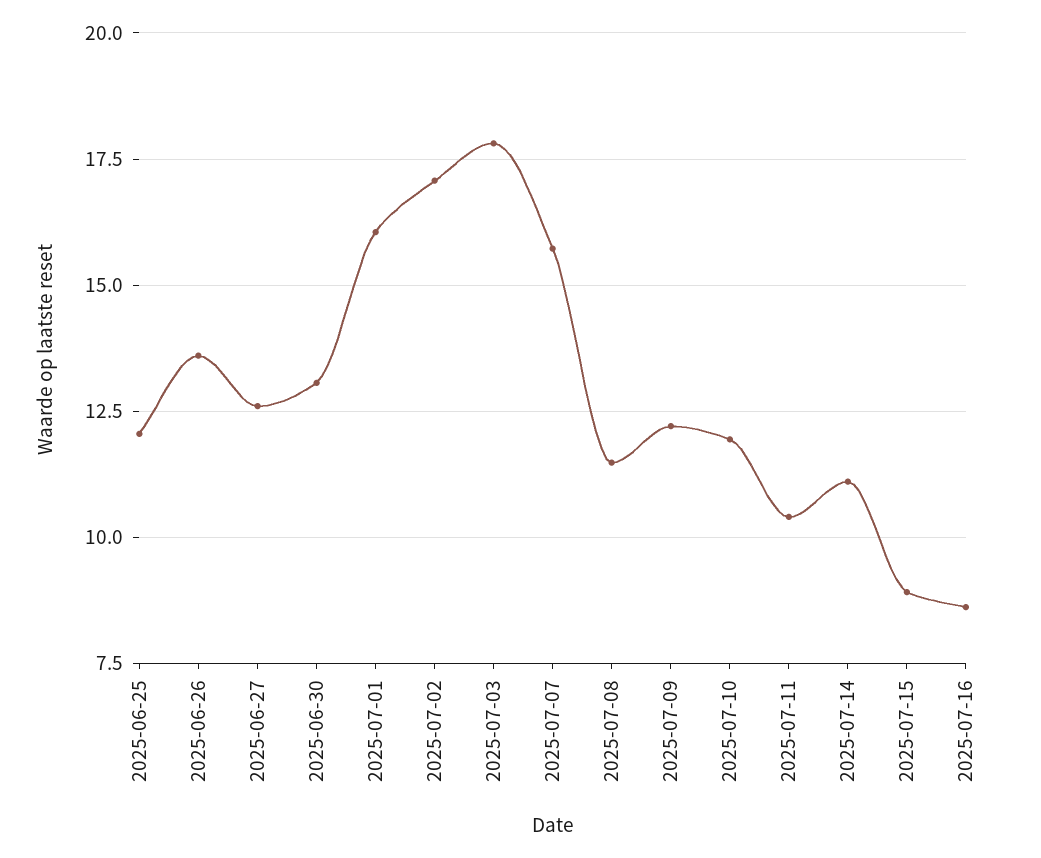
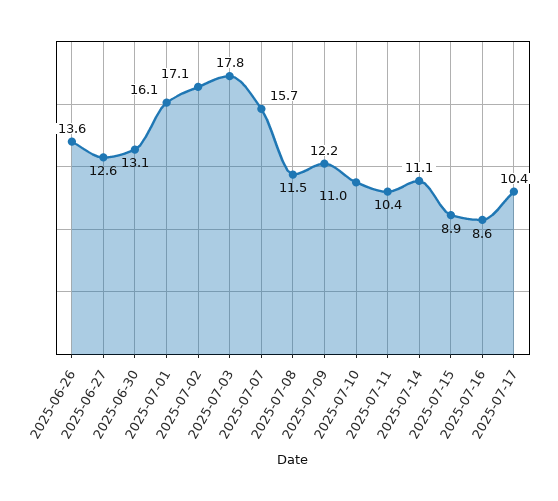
2025-06-25: 12 -> none
2025-07-10: 12 -> 11
2025-07-17: none -> 10.4

